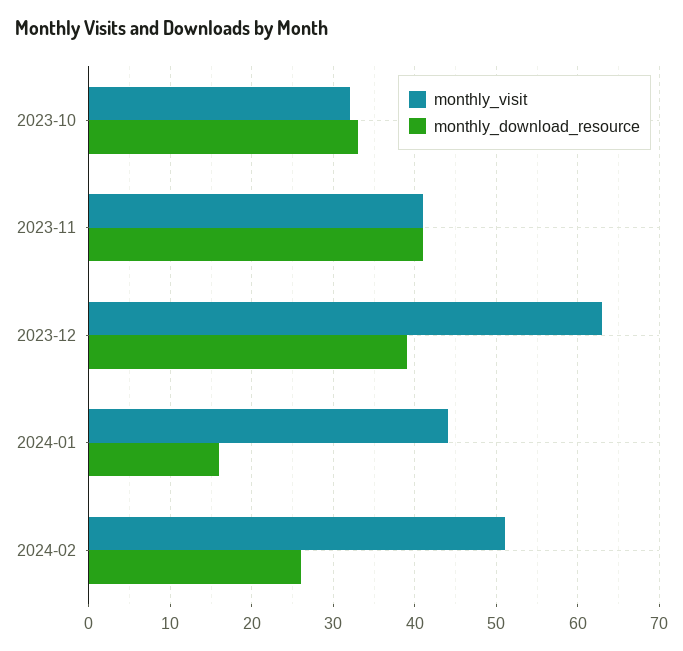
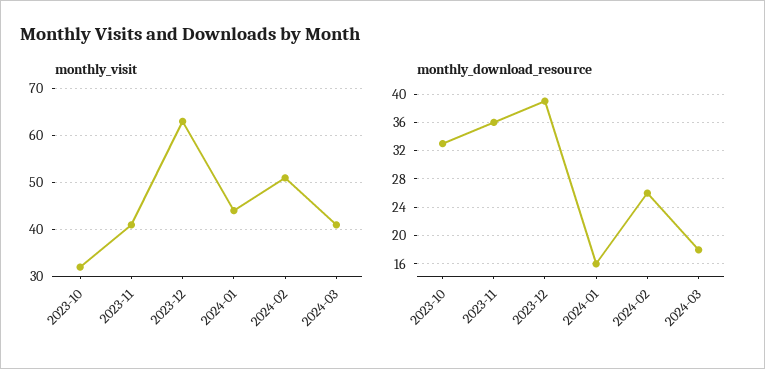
monthly_download_resource, 2023-11: 41 -> 36
monthly_visit, 2024-03: none -> 40
monthly_download_resource, 2024-03: none -> 18

